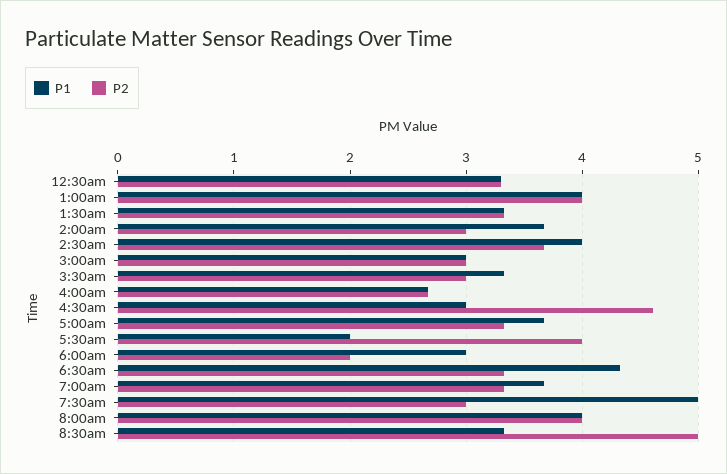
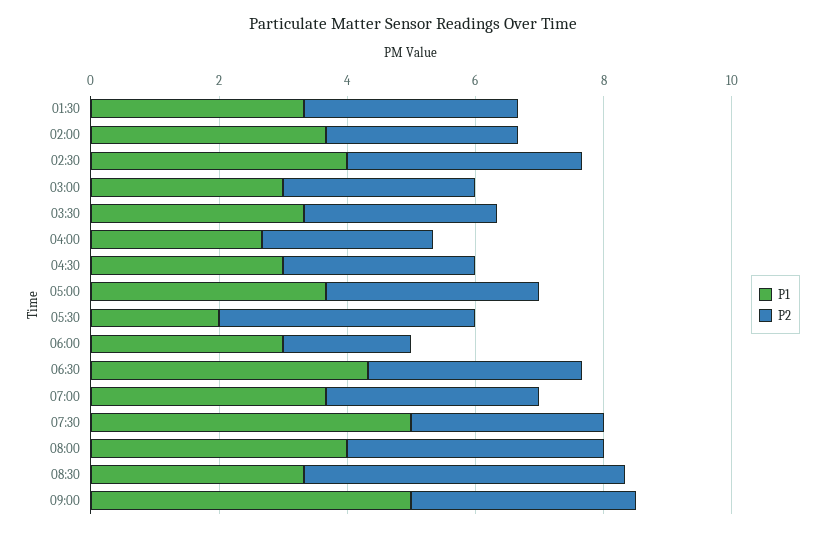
P1, 12:30am: 3.3 -> none
P2, 12:30am: 3.3 -> none
P1, 1:00am: 4 -> none
P2, 1:00am: 4 -> none
P2, 4:30am: 4.6 -> 3
P1, 09:00: none -> 5
P2, 09:00: none -> 3.5

